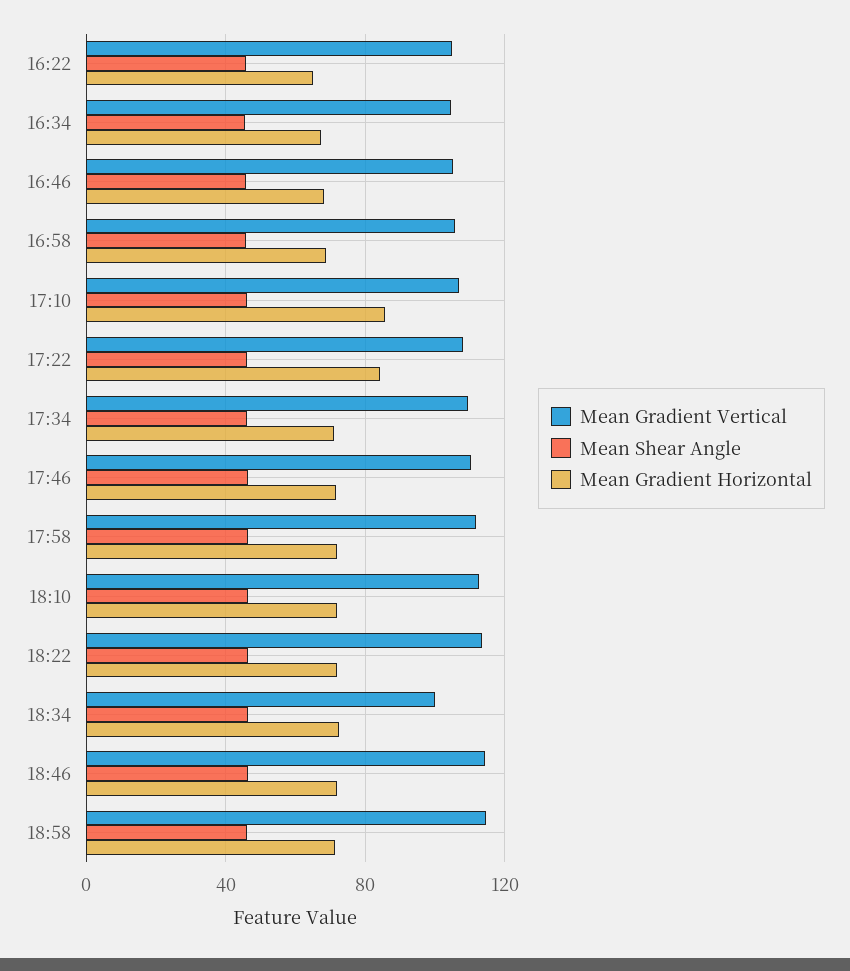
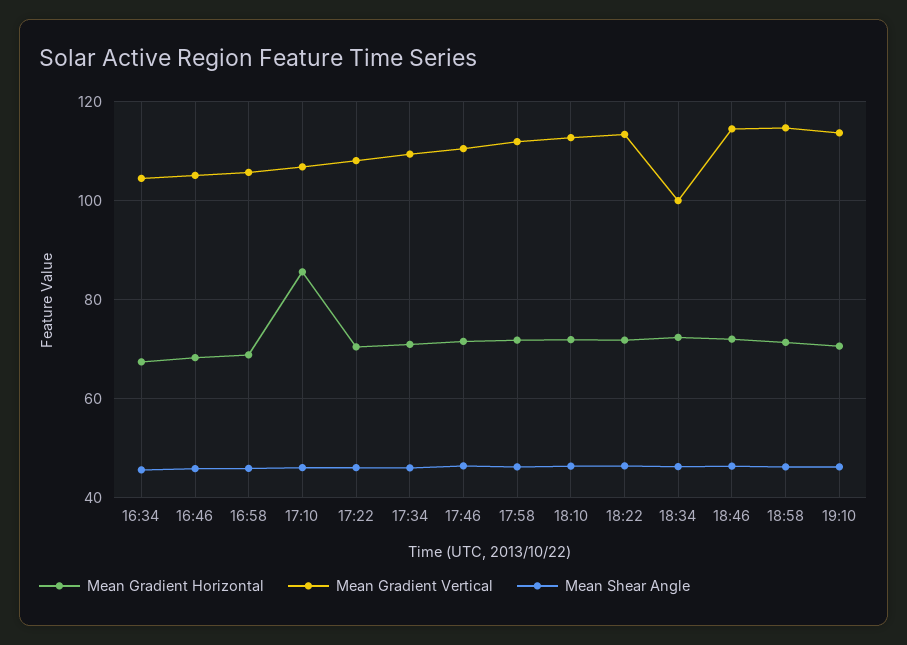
Mean Gradient Vertical, 16:22: 105 -> none
Mean Shear Angle, 16:22: 45 -> none
Mean Gradient Horizontal, 16:22: 65 -> none
Mean Gradient Horizontal, 17:22: 85 -> 70
Mean Gradient Horizontal, 19:10: none -> 70
Mean Gradient Vertical, 19:10: none -> 114
Mean Shear Angle, 19:10: none -> 46

